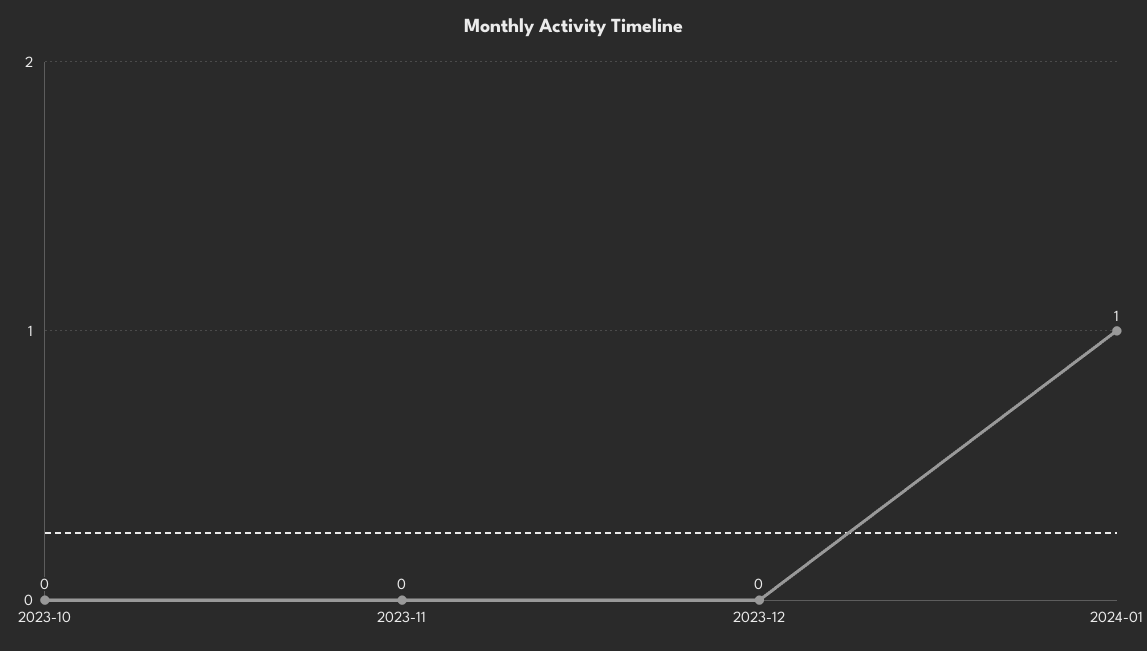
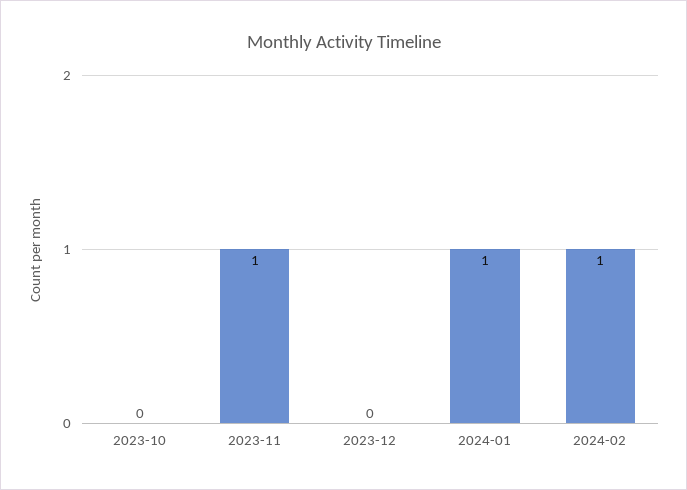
2023-11: 0 -> 1
2024-02: none -> 1

